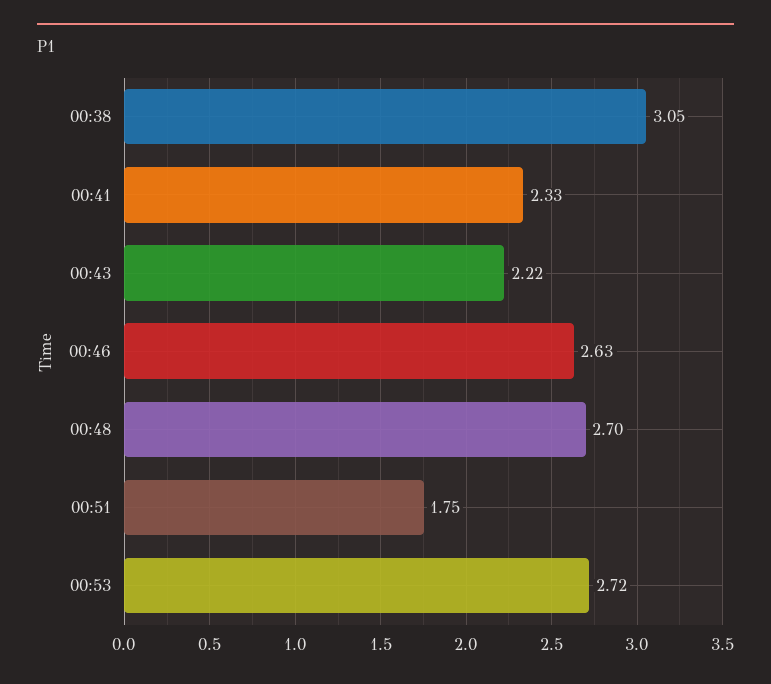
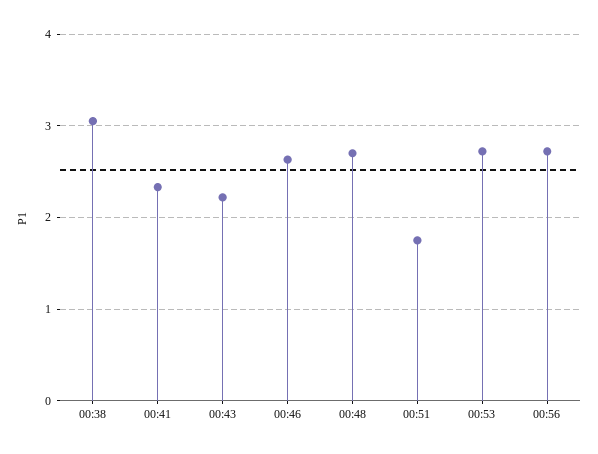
00:56: none -> 2.7

